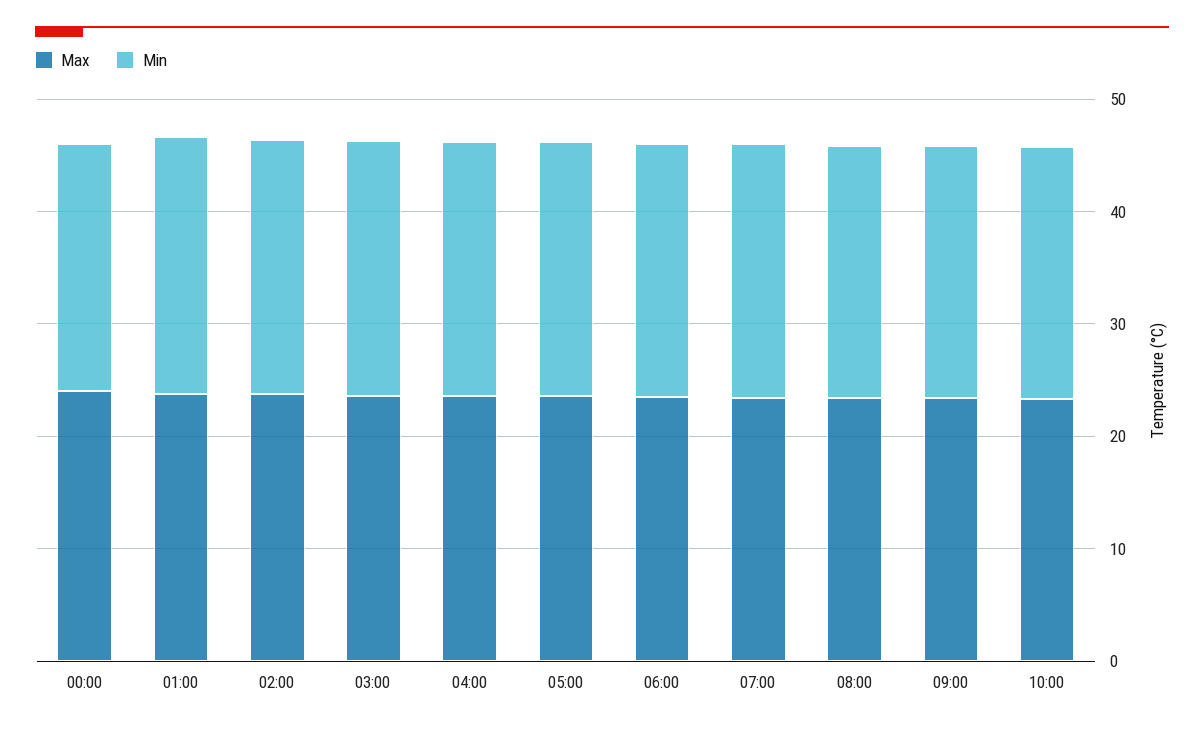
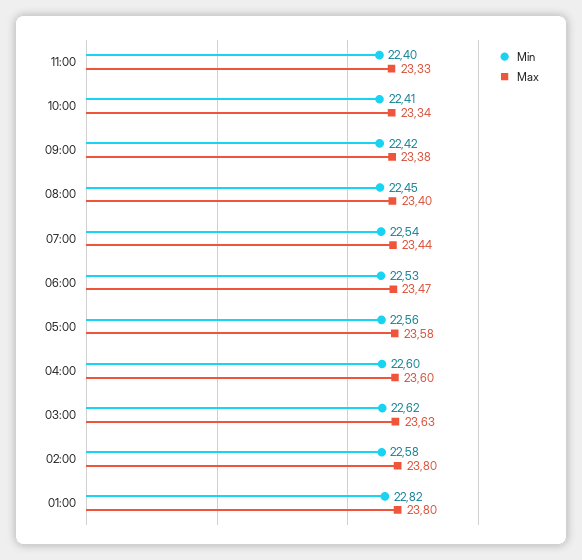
Max, 00:00: 24 -> none
Min, 00:00: 22 -> none
Min, 11:00: none -> 22.4
Max, 11:00: none -> 23.33

